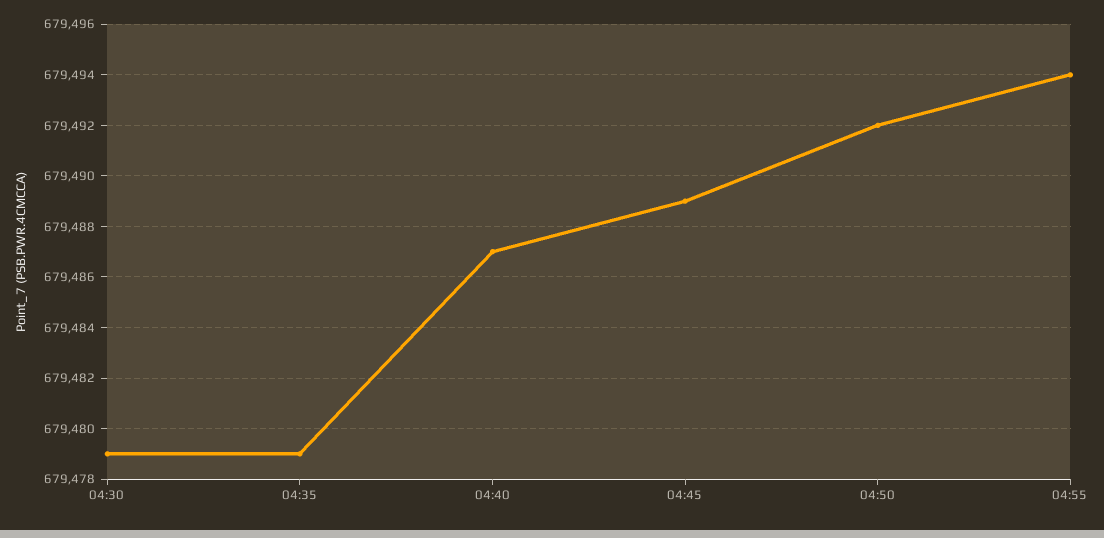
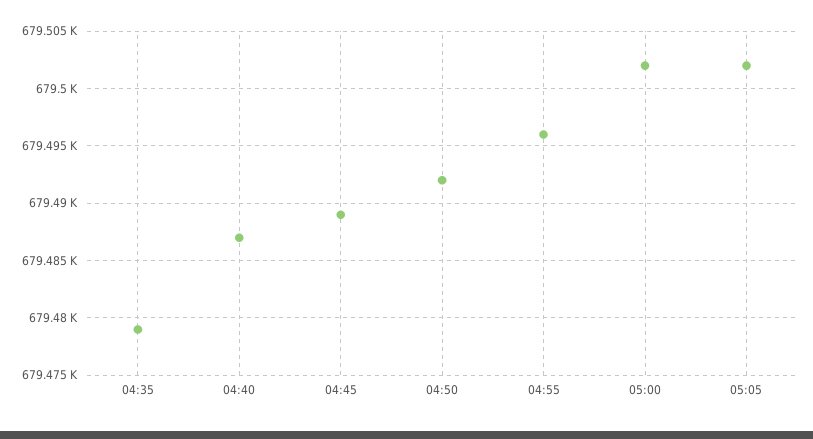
04:30: 679479 -> none
04:55: 679494 -> 679496
05:00: none -> 679502
05:05: none -> 679502

